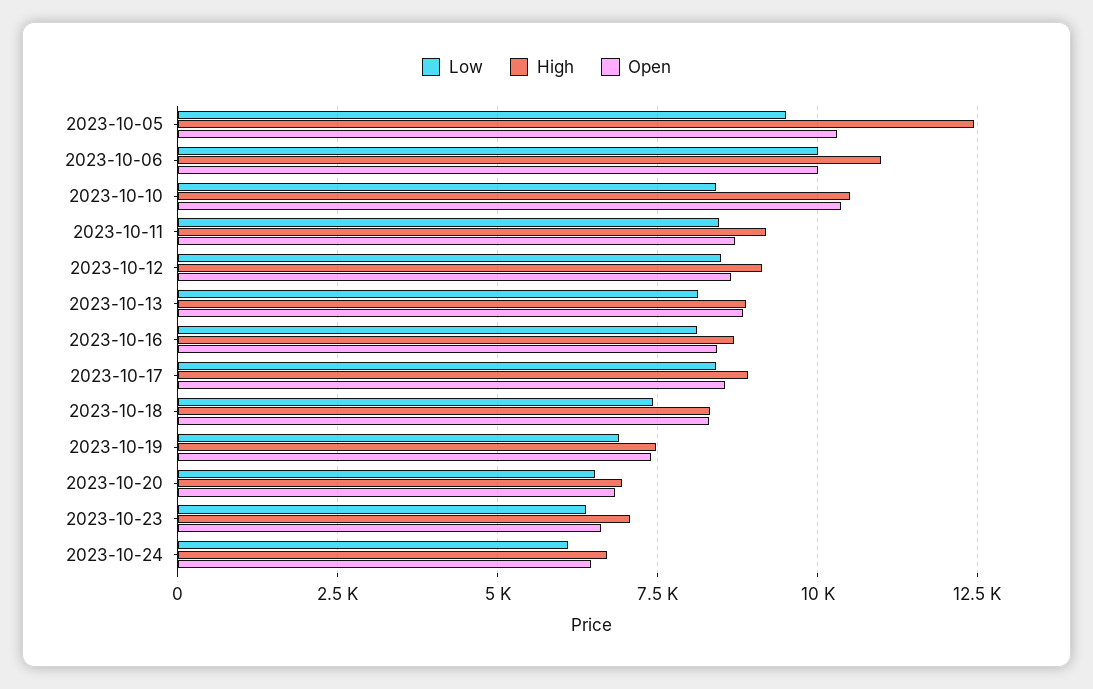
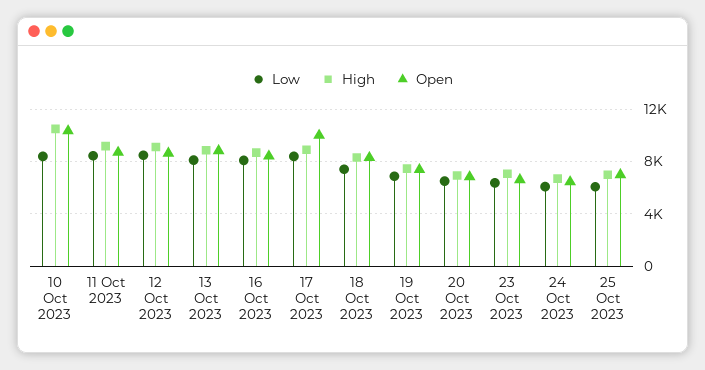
Low, 2023-10-05: 9500 -> none
High, 2023-10-05: 12500 -> none
Open, 2023-10-05: 10250 -> none
Low, 2023-10-06: 10000 -> none
High, 2023-10-06: 11000 -> none
Open, 2023-10-06: 10000 -> none
Open, 2023-10-17: 8500 -> 10000
Low, 25 Oct 2023: none -> 6000
High, 25 Oct 2023: none -> 7000
Open, 25 Oct 2023: none -> 7000

